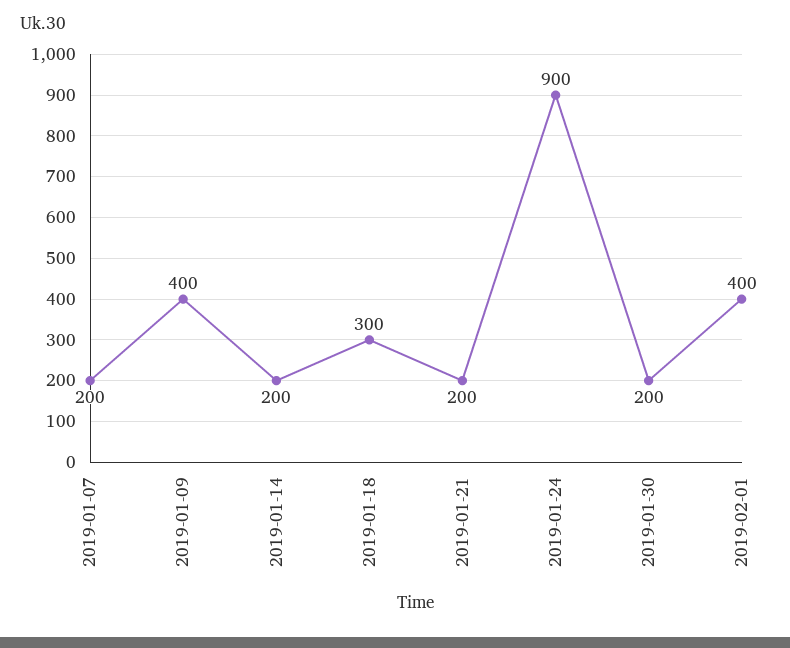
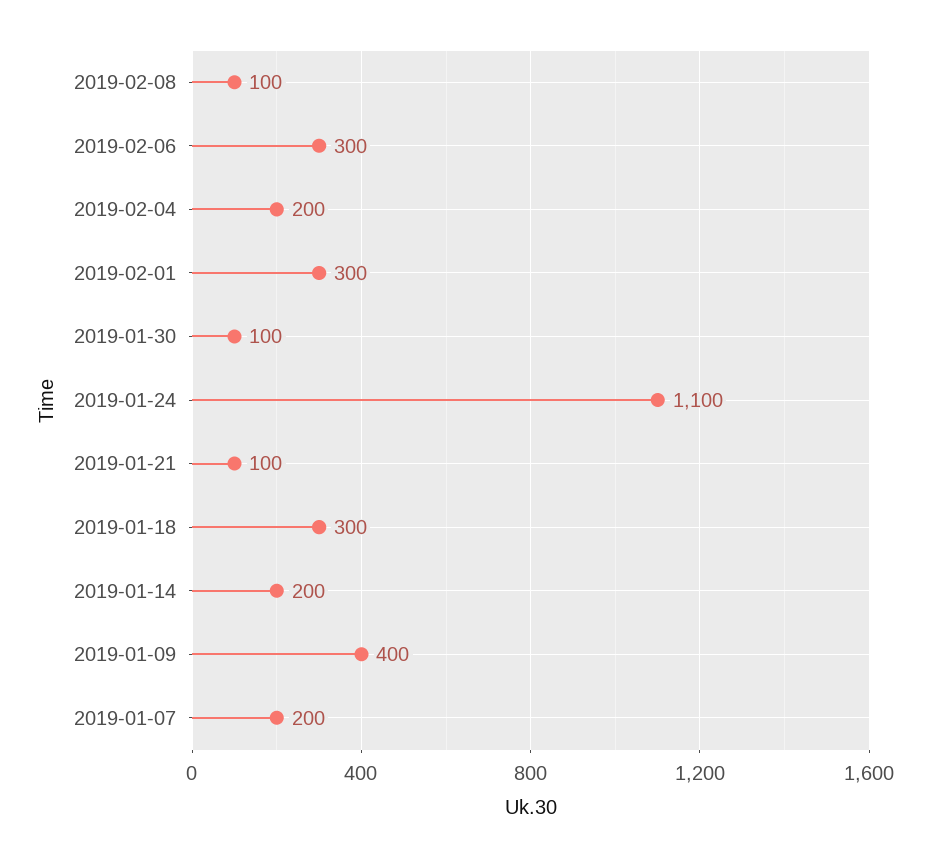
2019-01-21: 200 -> 100
2019-01-24: 900 -> 1100
2019-01-30: 200 -> 100
2019-02-01: 400 -> 300
2019-02-08: none -> 100
2019-02-06: none -> 300
2019-02-04: none -> 200

